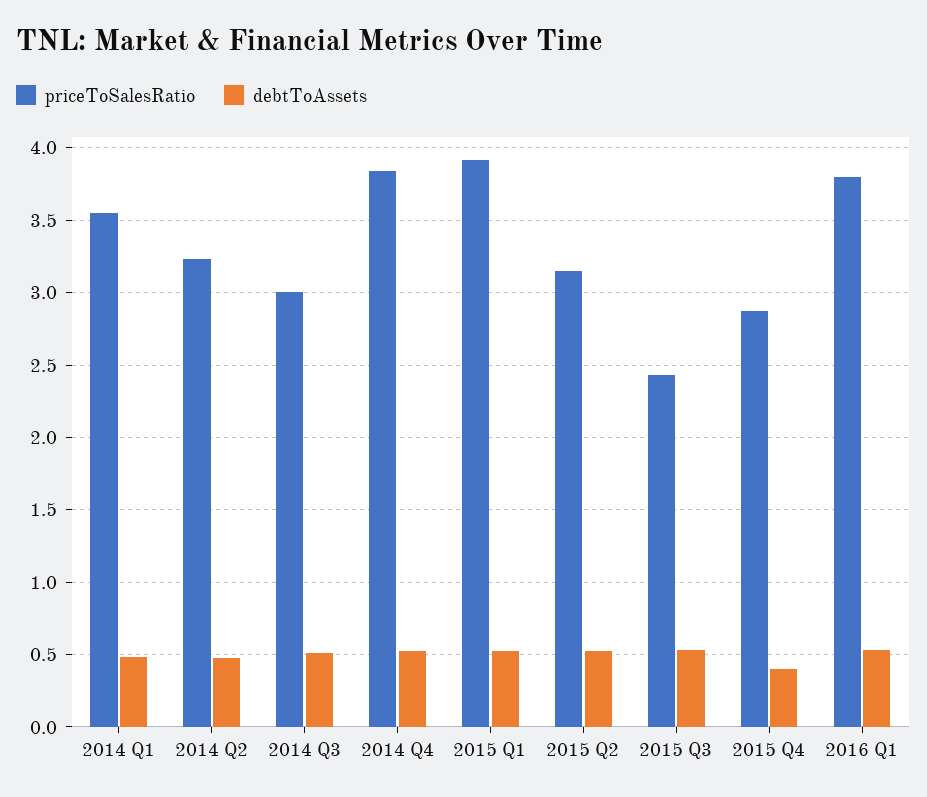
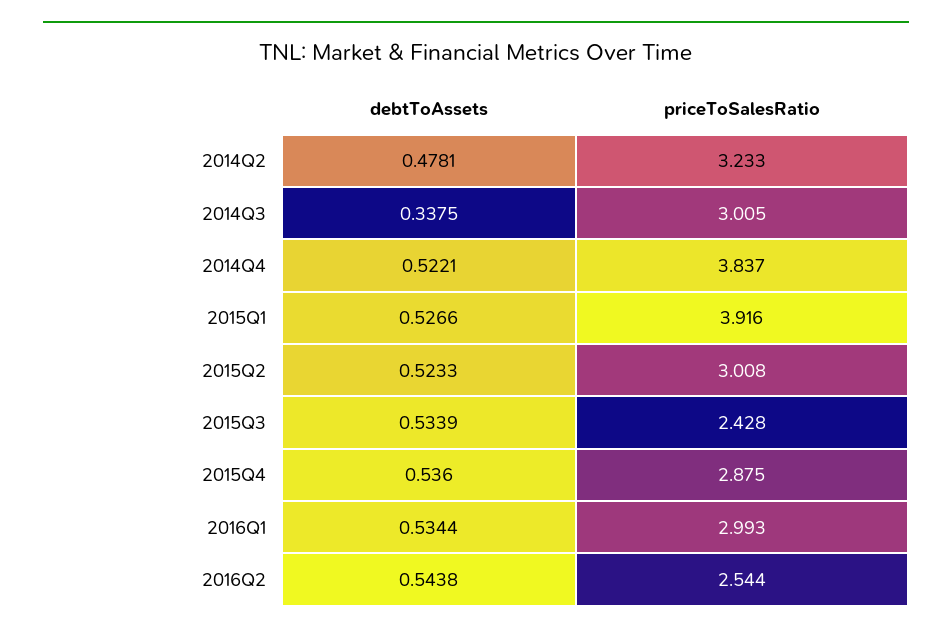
priceToSalesRatio, 2014 Q1: 3.55 -> none
debtToAssets, 2014 Q1: 0.5 -> none
debtToAssets, 2014 Q3: 0.5 -> 0.3375
priceToSalesRatio, 2015 Q2: 3.15 -> 3.008
debtToAssets, 2015 Q4: 0.4 -> 0.536
priceToSalesRatio, 2016 Q1: 3.8 -> 2.993
debtToAssets, 2016Q2: none -> 0.5438
priceToSalesRatio, 2016Q2: none -> 2.544

